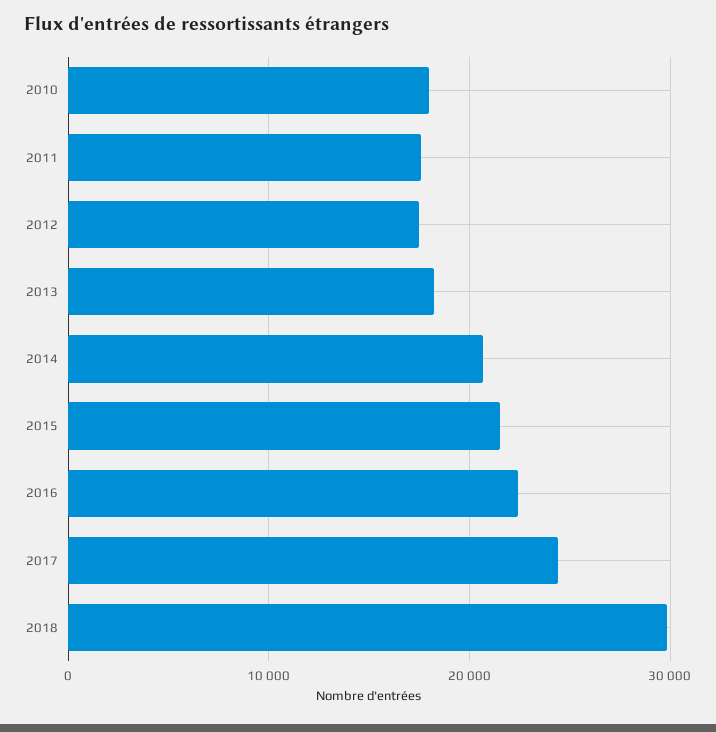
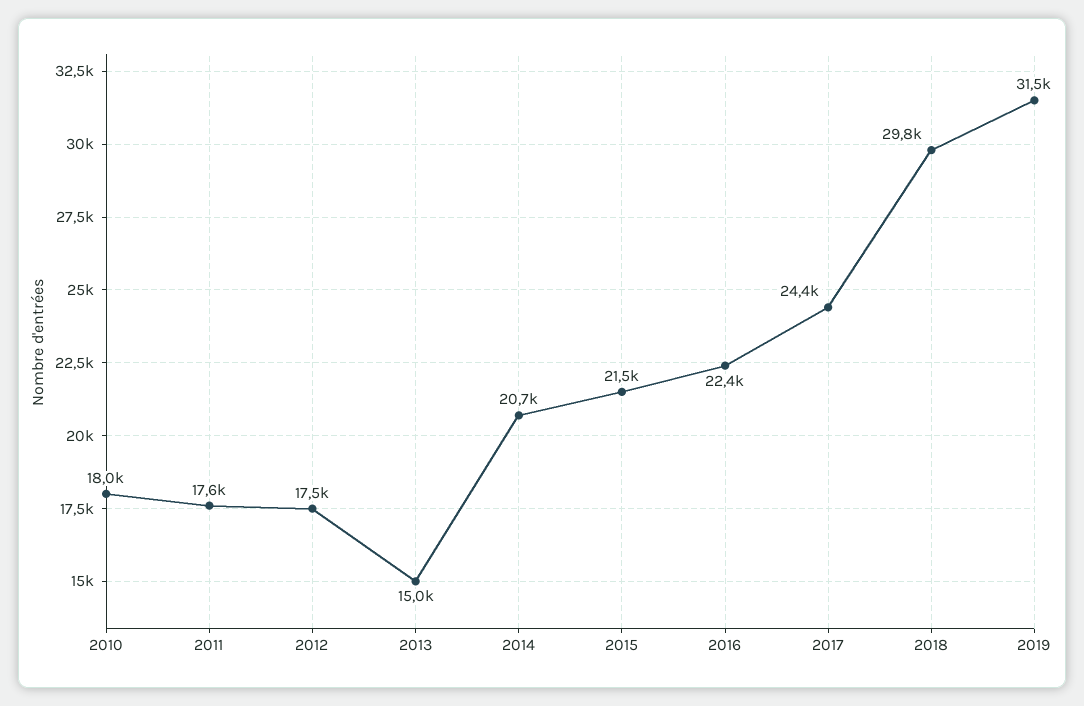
2013: 18000 -> 15000
2019: none -> 31500

